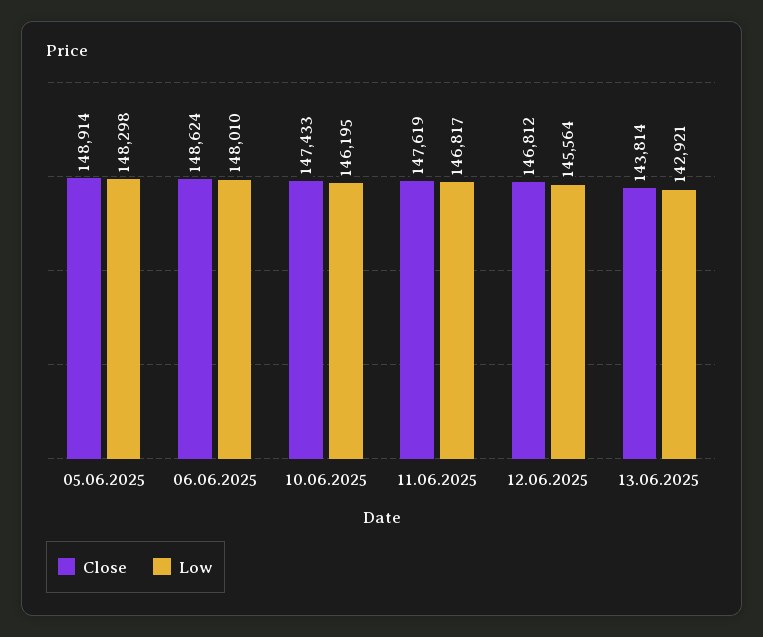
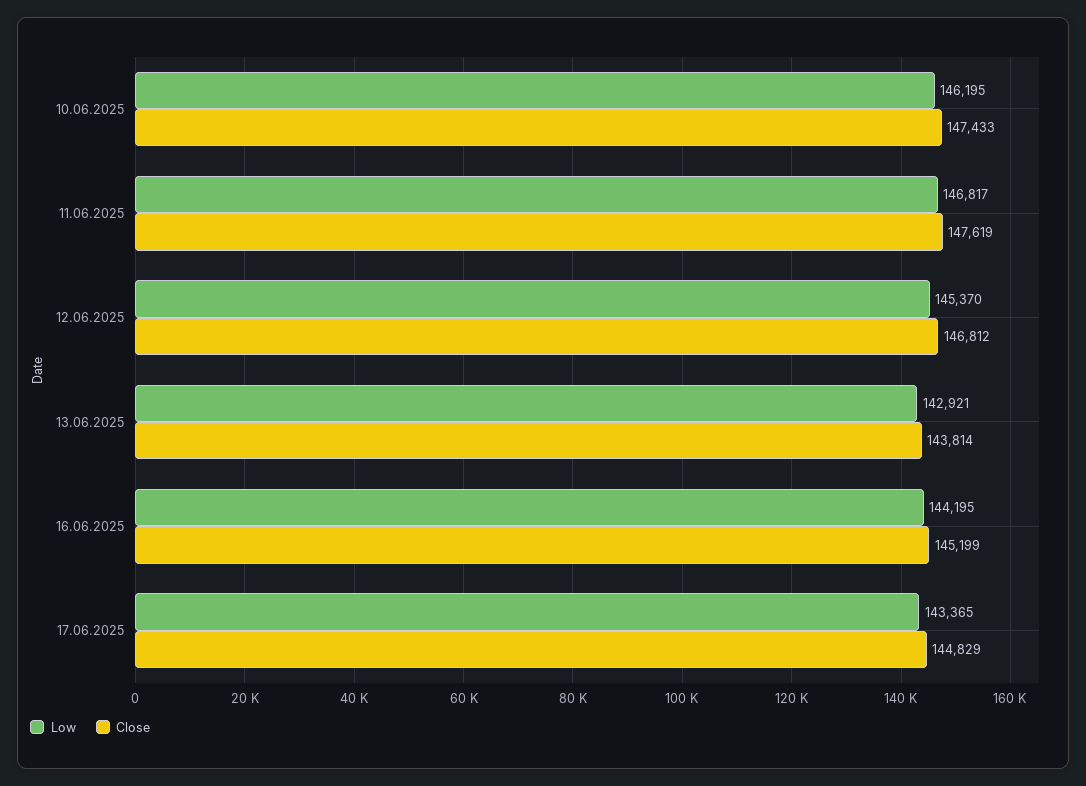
Close, 05.06.2025: 148914 -> none
Low, 05.06.2025: 148298 -> none
Close, 06.06.2025: 148624 -> none
Low, 06.06.2025: 148010 -> none
Low, 12.06.2025: 145564 -> 145370
Low, 16.06.2025: none -> 144195
Close, 16.06.2025: none -> 145199
Low, 17.06.2025: none -> 143365
Close, 17.06.2025: none -> 144829

